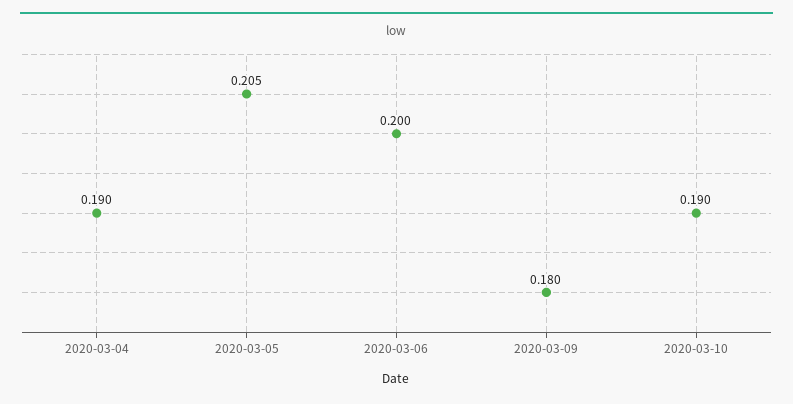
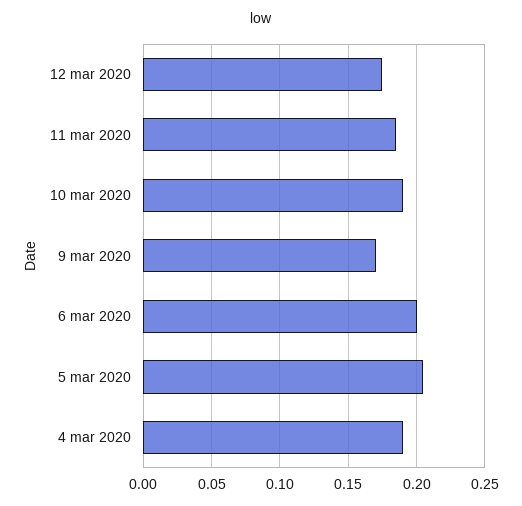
2020-03-09: 0.18 -> 0.17
12 mar 2020: none -> 0.175
11 mar 2020: none -> 0.185

